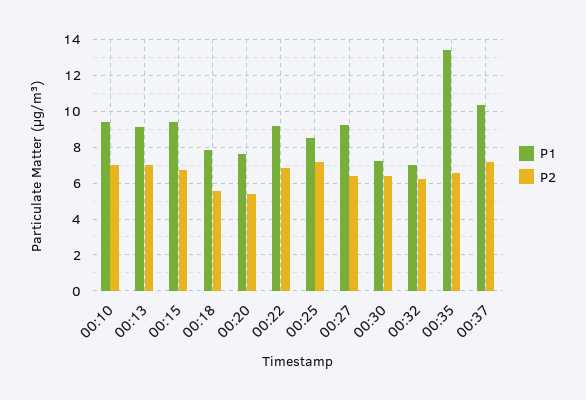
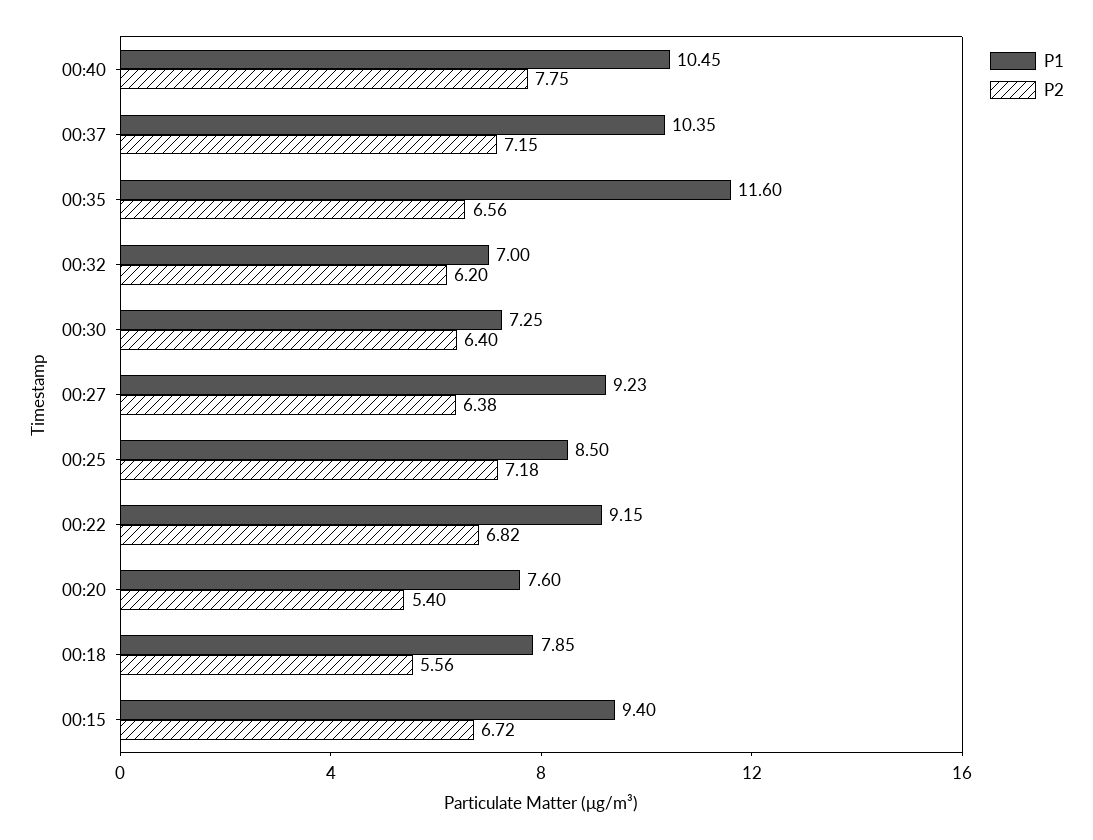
P1, 00:10: 9.5 -> none
P2, 00:10: 7 -> none
P1, 00:13: 9 -> none
P2, 00:13: 7 -> none
P1, 00:35: 13.5 -> 11.6
P1, 00:40: none -> 10.45
P2, 00:40: none -> 7.75

